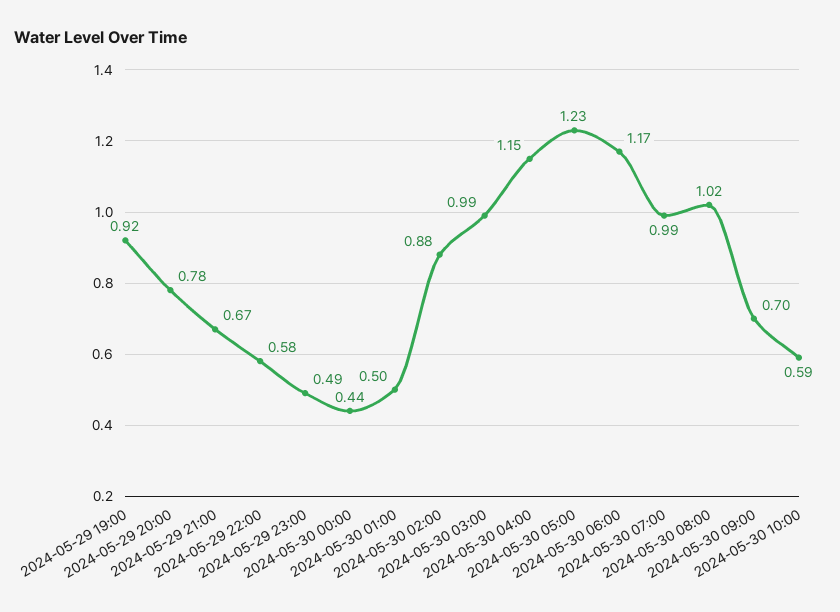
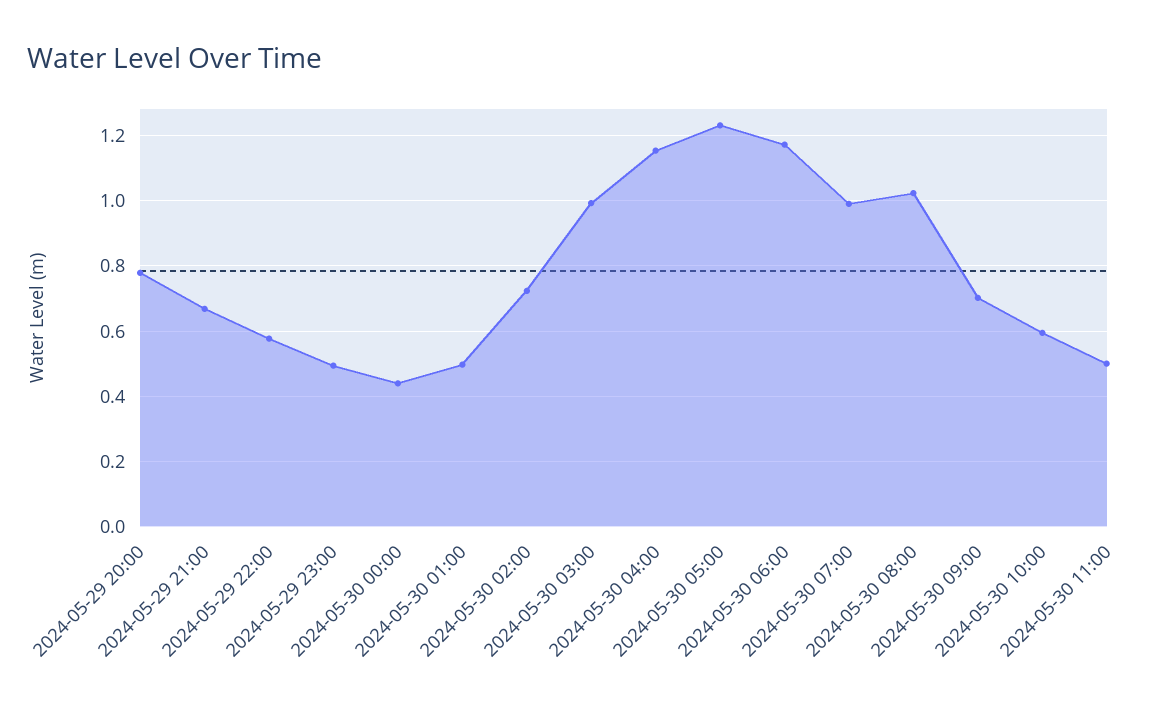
2024-05-29 19:00: 0.92 -> none
2024-05-30 02:00: 0.88 -> 0.72
2024-05-30 11:00: none -> 0.5

